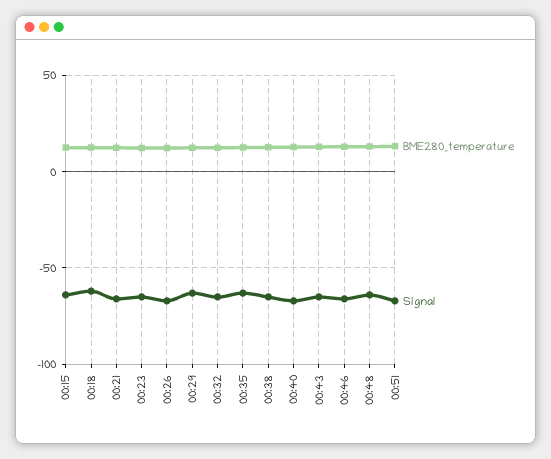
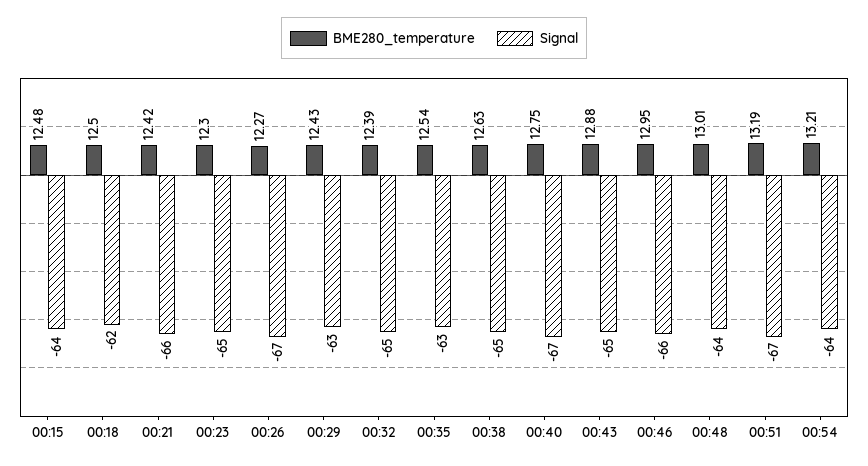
BME280_temperature, 00:54: none -> 13.21
Signal, 00:54: none -> -64

